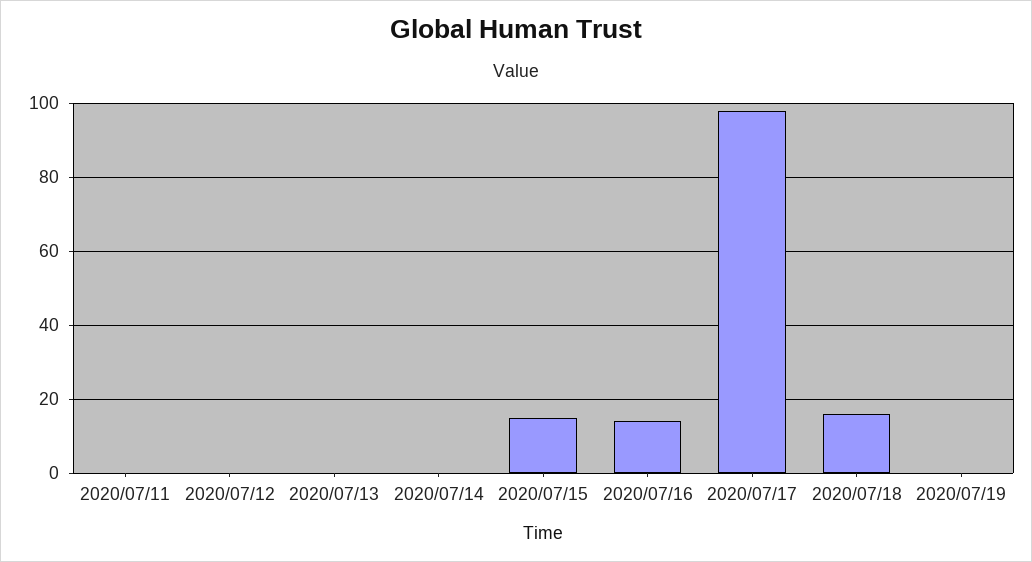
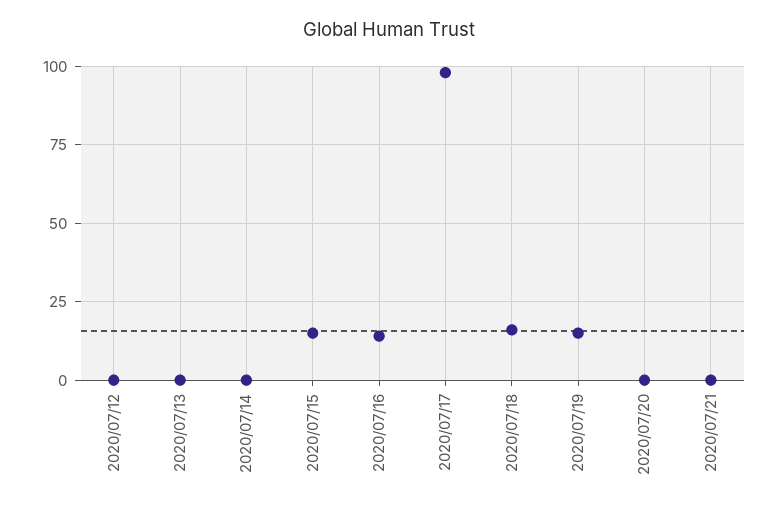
2020/07/11: 0 -> none
2020/07/19: 0 -> 15
2020/07/20: none -> 0
2020/07/21: none -> 0

